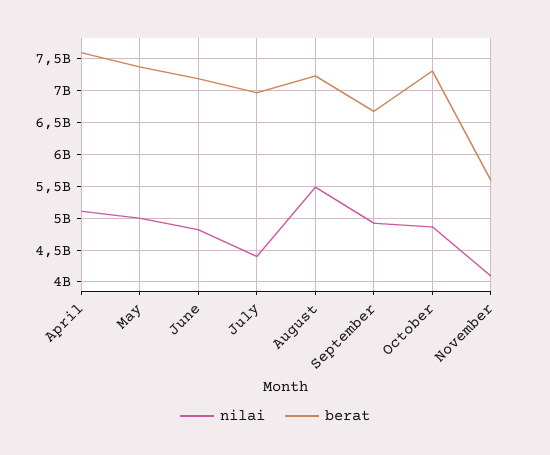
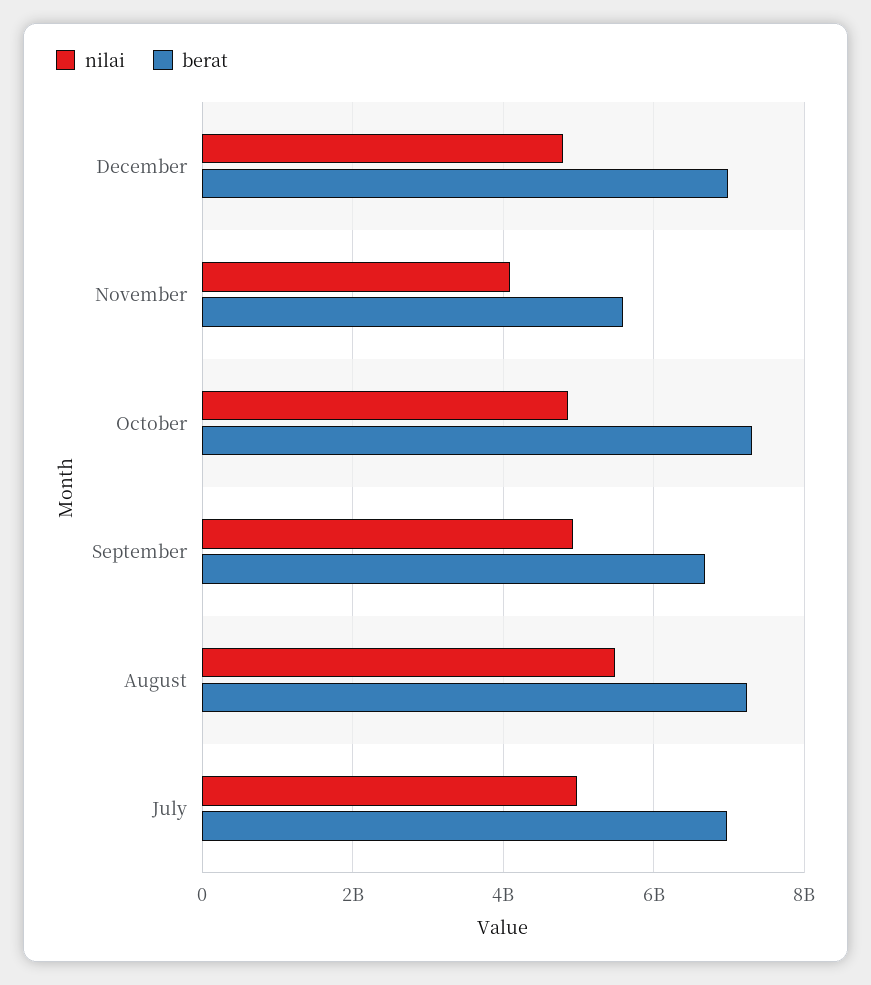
nilai, April: 5100000000 -> none
berat, April: 7600000000 -> none
nilai, May: 5000000000 -> none
berat, May: 7400000000 -> none
nilai, June: 4800000000 -> none
berat, June: 7200000000 -> none
nilai, July: 4400000000 -> 5000000000
nilai, December: none -> 4800000000
berat, December: none -> 7000000000

